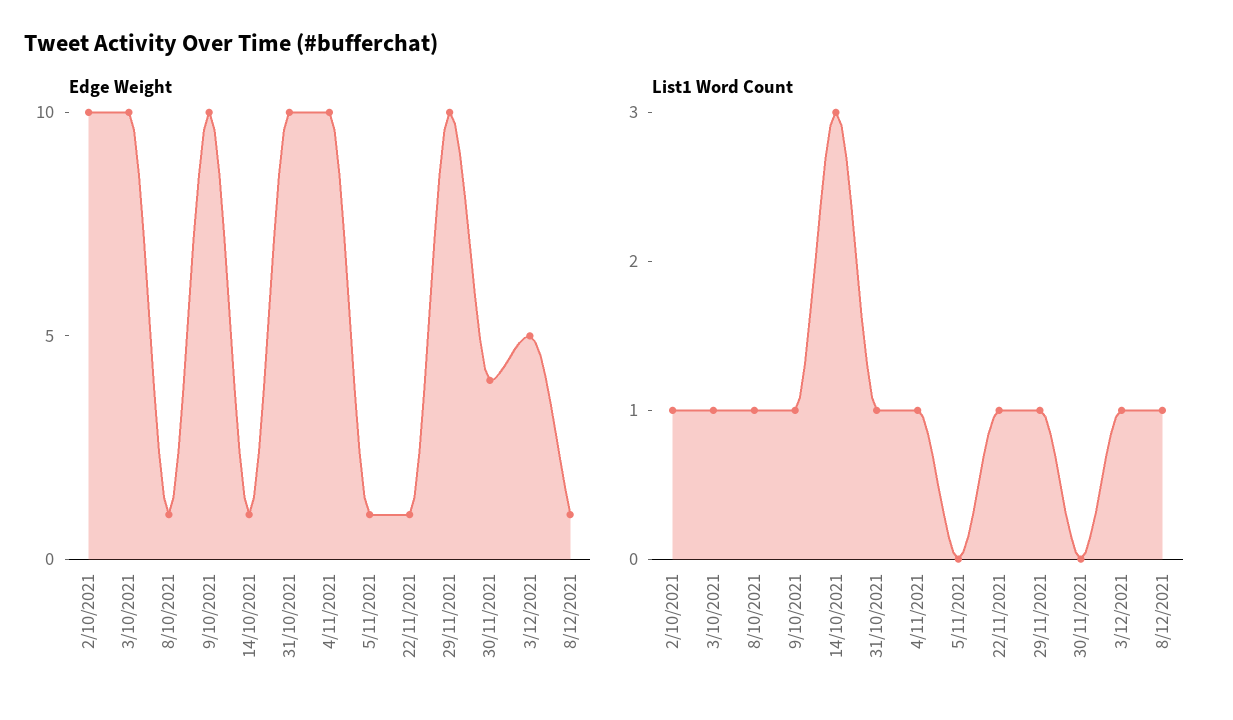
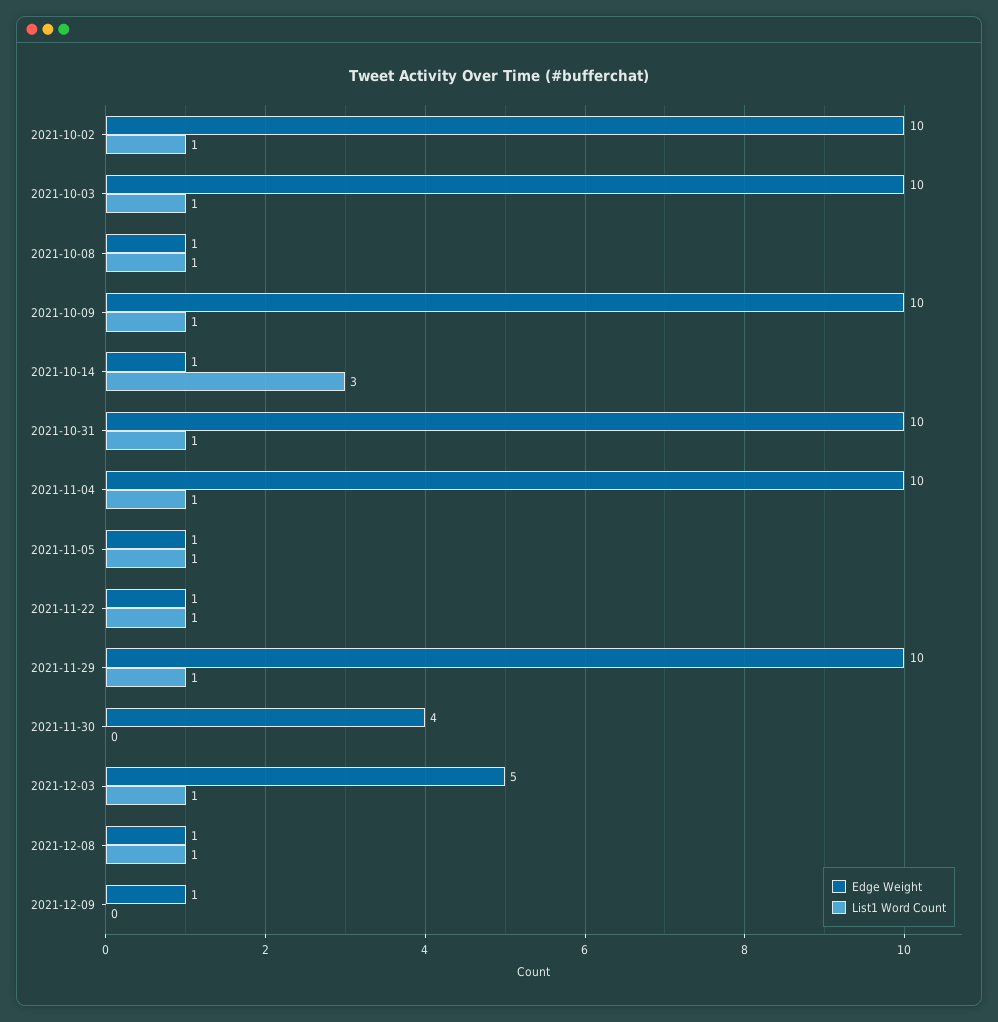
List1 Word Count, 5/11/2021: 0 -> 1
Edge Weight, 2021-12-09: none -> 1
List1 Word Count, 2021-12-09: none -> 0

